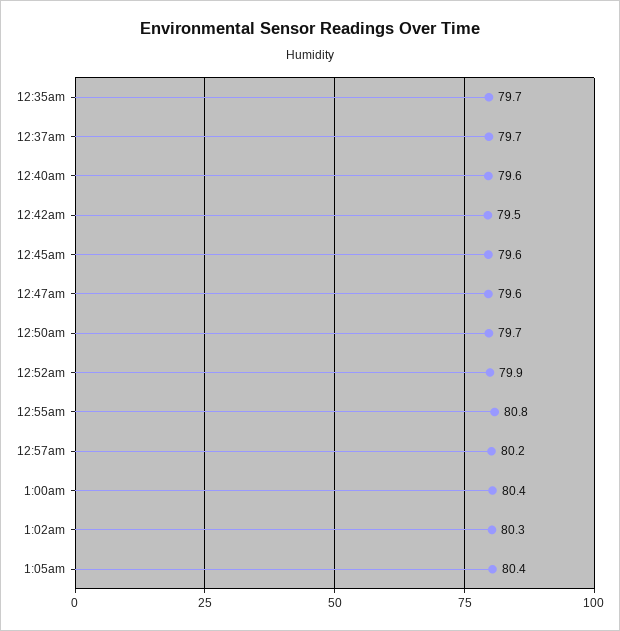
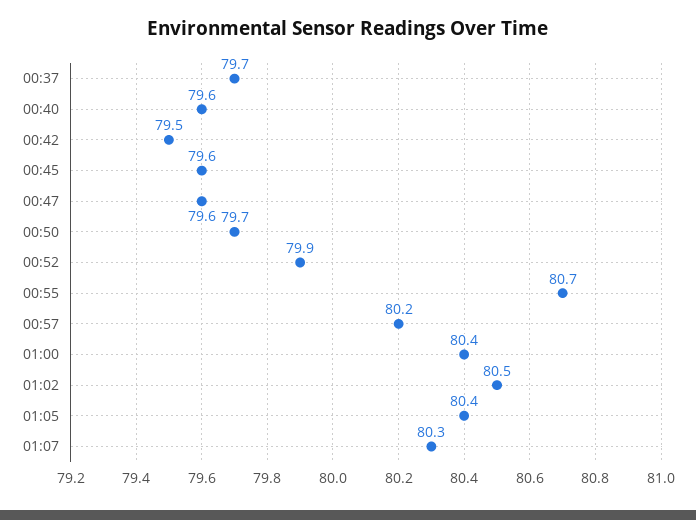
12:35am: 79.7 -> none
12:55am: 80.8 -> 80.7
1:02am: 80.3 -> 80.5
01:07: none -> 80.3

